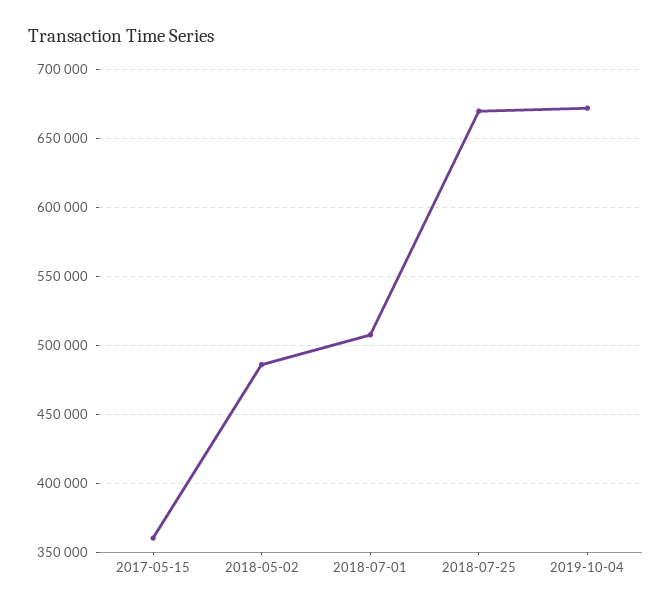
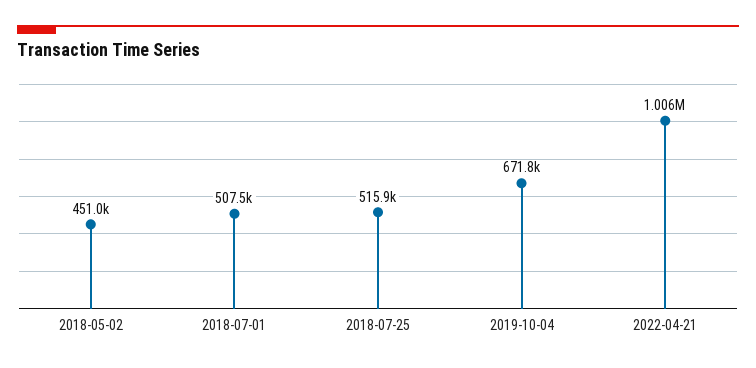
2017-05-15: 360000 -> none
2018-05-02: 485000 -> 451000
2018-07-25: 670000 -> 515900
2022-04-21: none -> 1006000

